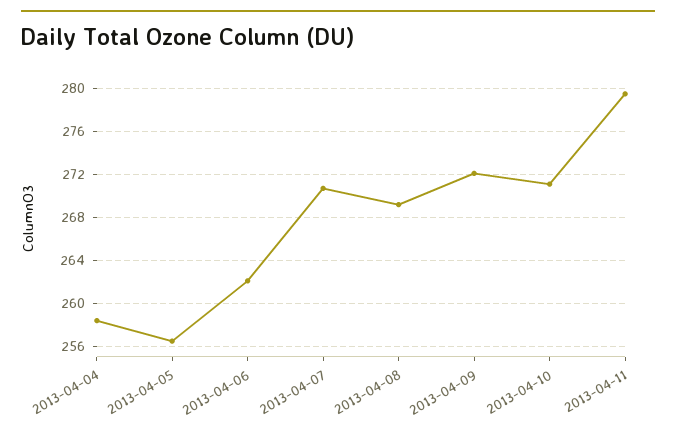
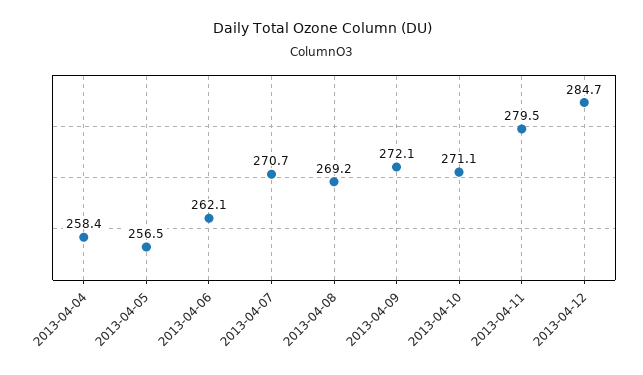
2013-04-12: none -> 284.7

